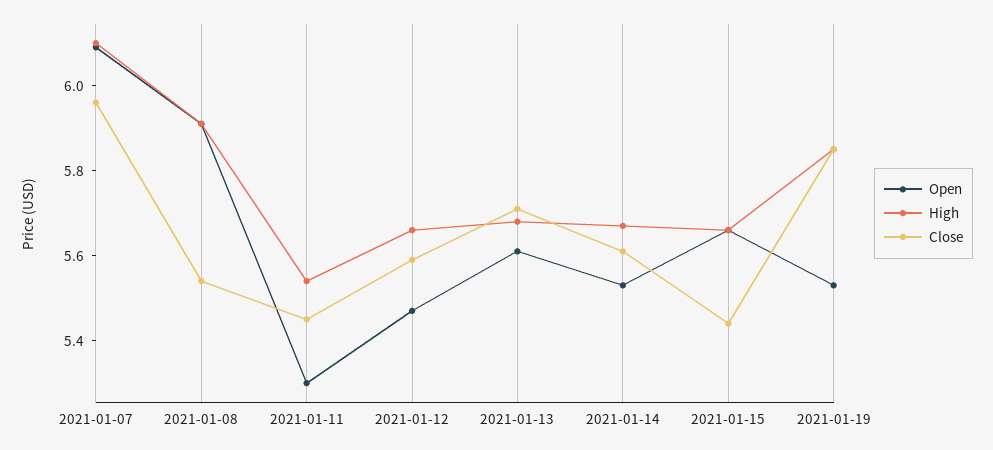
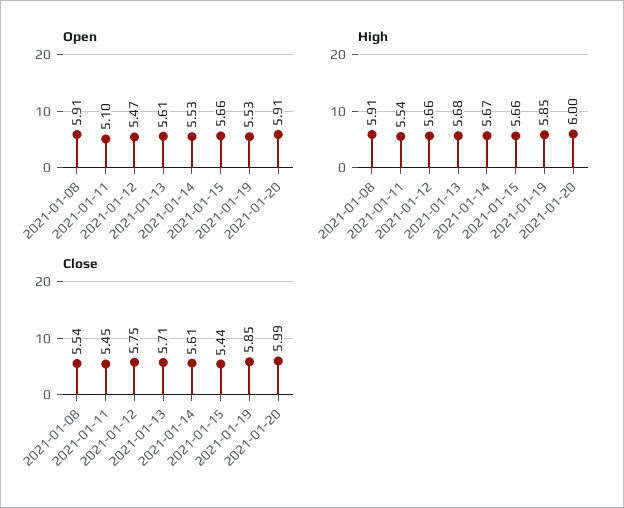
Open, 2021-01-07: 6.1 -> none
High, 2021-01-07: 6.1 -> none
Close, 2021-01-07: 5.95 -> none
Open, 2021-01-11: 5.3 -> 5.1
Close, 2021-01-12: 5.6 -> 5.75
Open, 2021-01-20: none -> 5.91
High, 2021-01-20: none -> 6
Close, 2021-01-20: none -> 5.99

